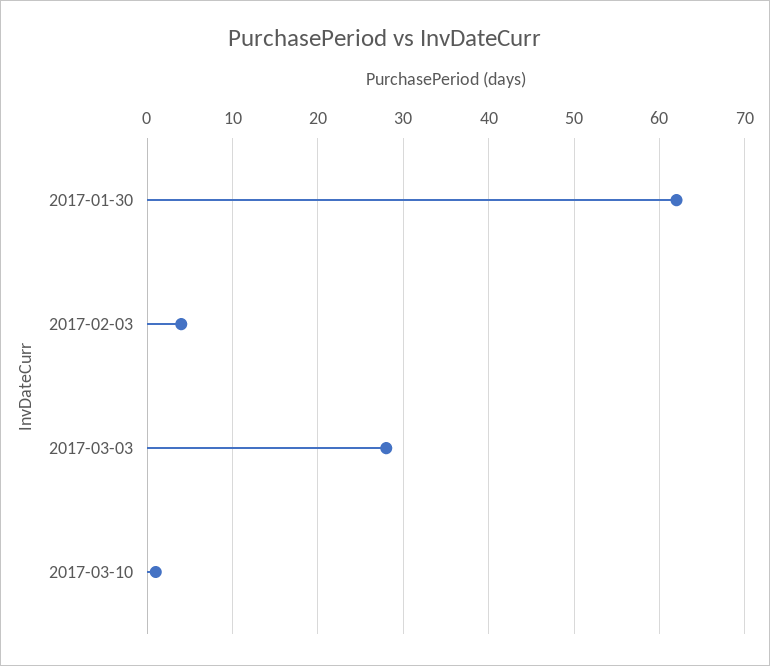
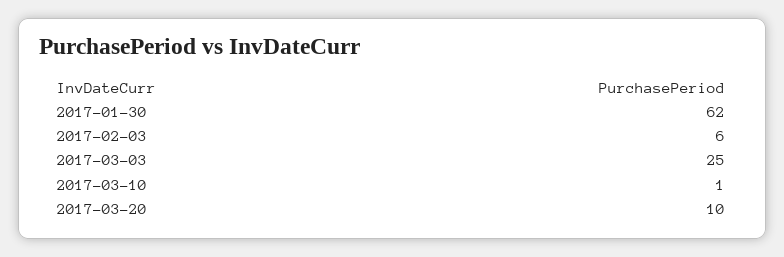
2017-02-03: 4 -> 6
2017-03-03: 28 -> 25
2017-03-20: none -> 10

